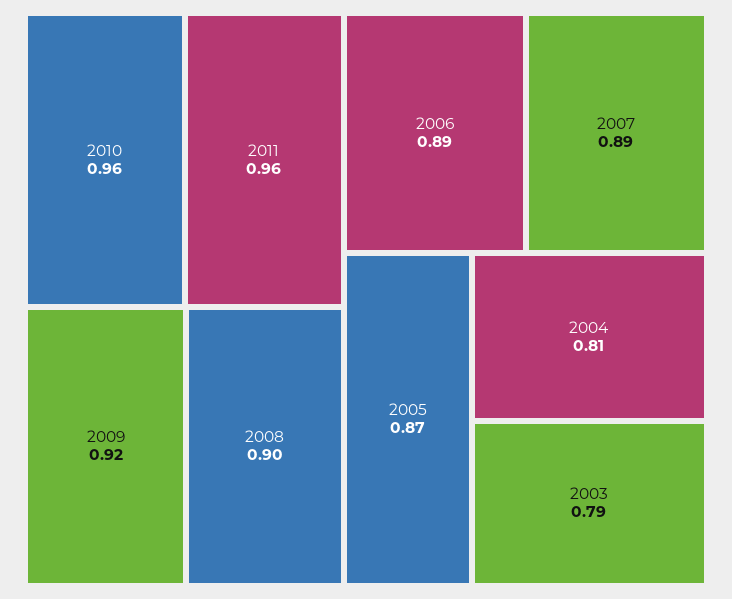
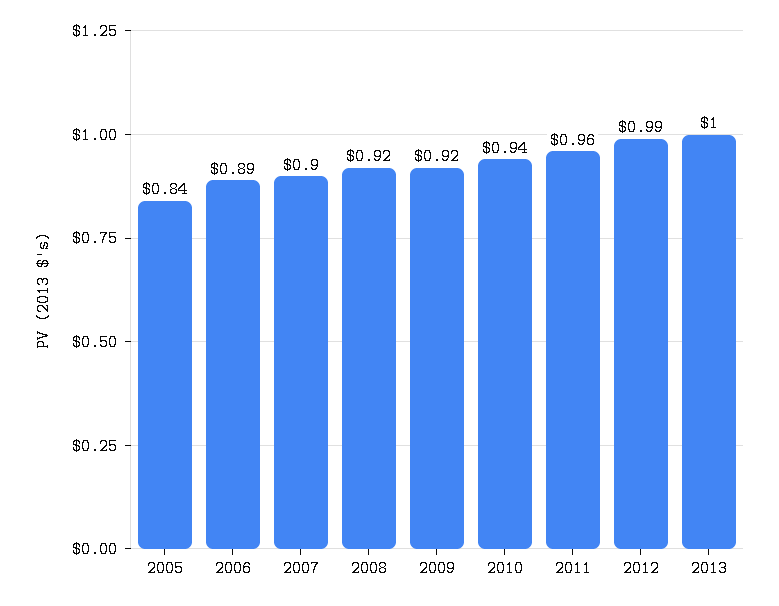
2010: 0.96 -> 0.94
2008: 0.9 -> 0.92
2007: 0.89 -> 0.9
2005: 0.87 -> 0.84
2004: 0.81 -> none
2003: 0.79 -> none
2012: none -> 0.99
2013: none -> 1

